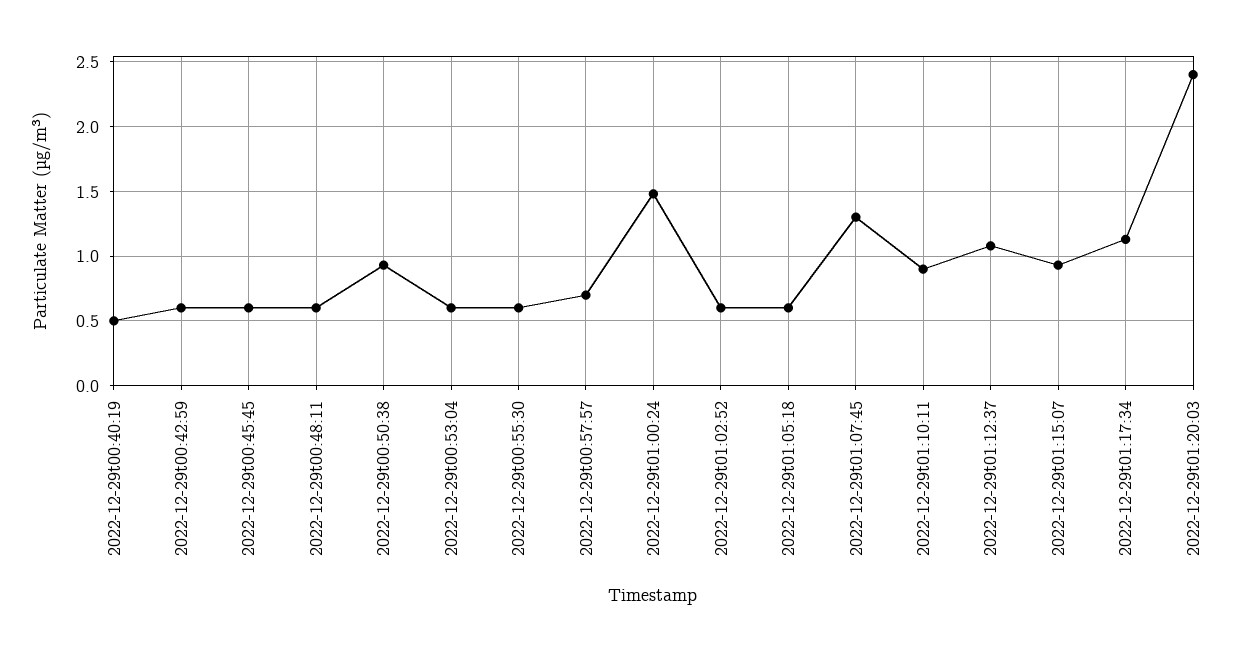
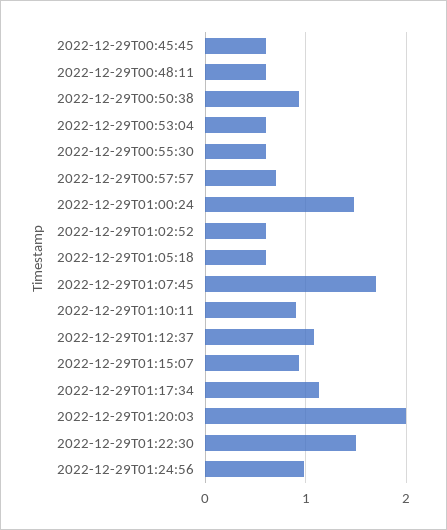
2022-12-29t00:40:19: 0.5 -> none
2022-12-29t00:42:59: 0.6 -> none
2022-12-29t01:07:45: 1.3 -> 1.7
2022-12-29t01:20:03: 2.4 -> 2
2022-12-29T01:22:30: none -> 1.5
2022-12-29T01:24:56: none -> 1

